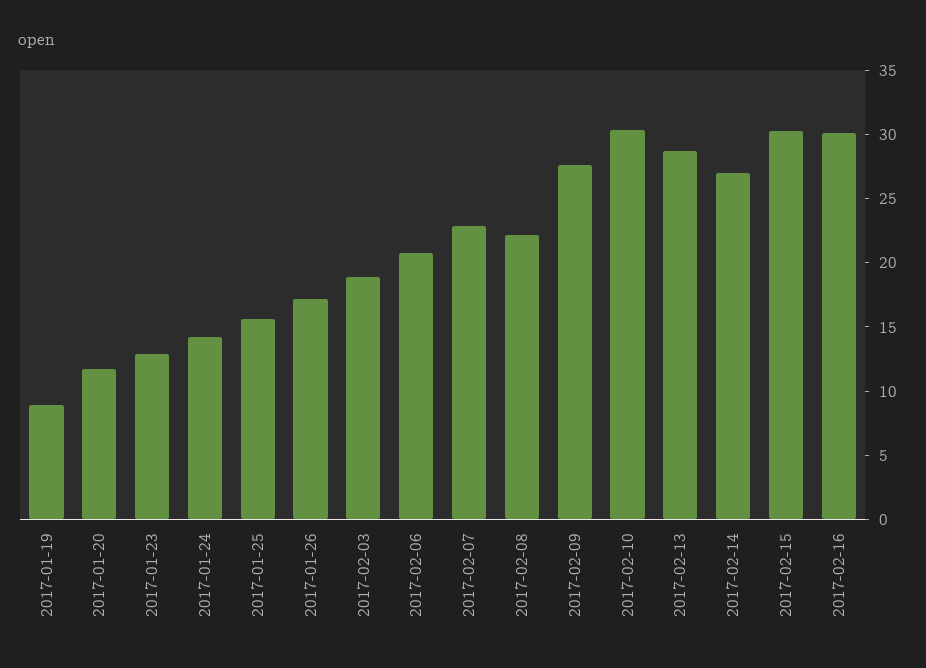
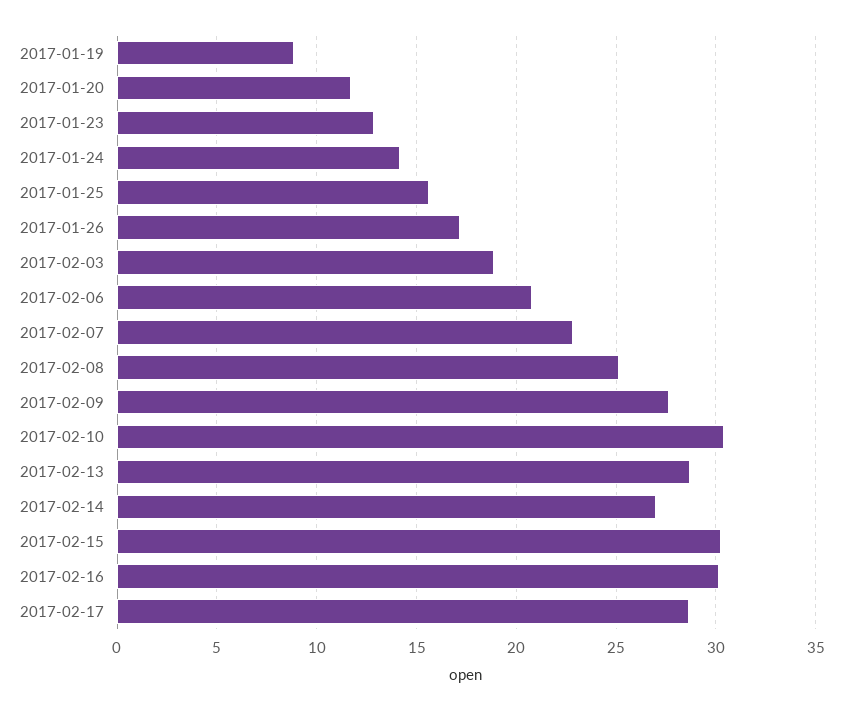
2017-02-08: 22 -> 25
2017-02-17: none -> 28.5

